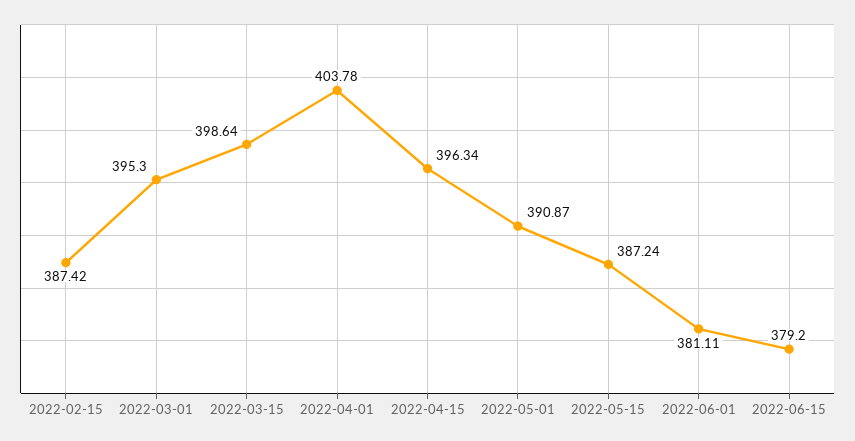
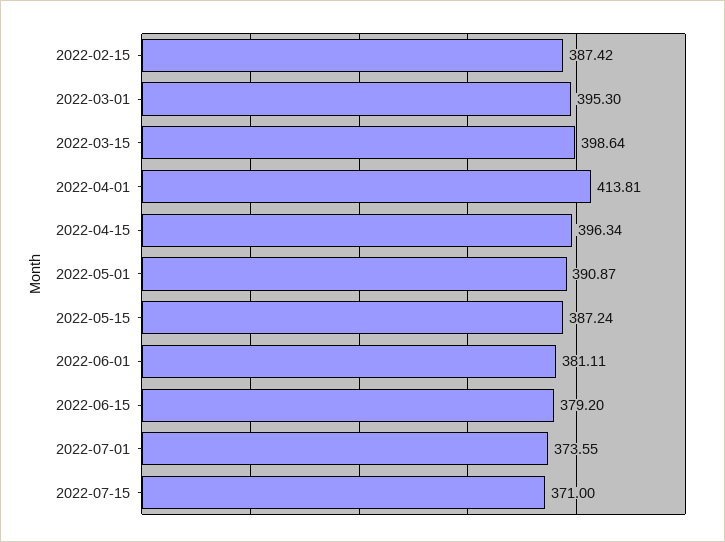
2022-04-01: 403.78 -> 413.81
2022-07-01: none -> 373.55
2022-07-15: none -> 371

